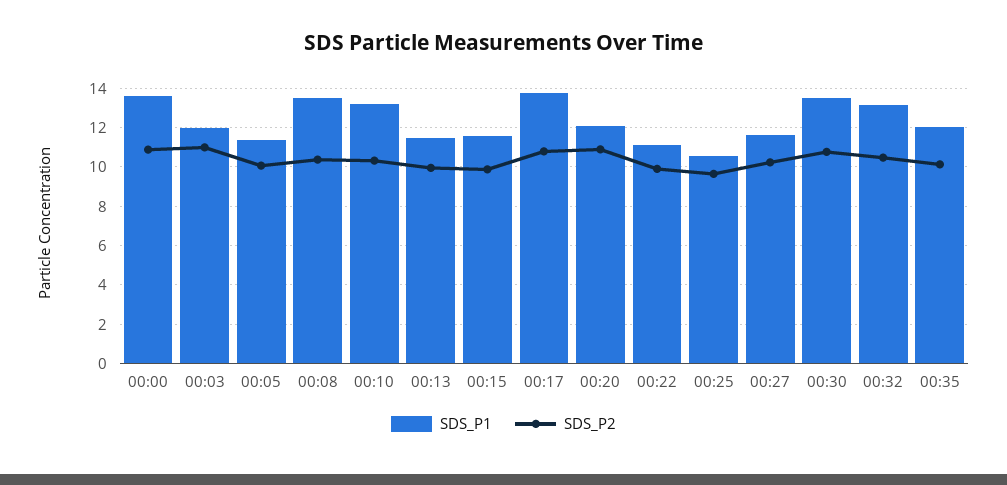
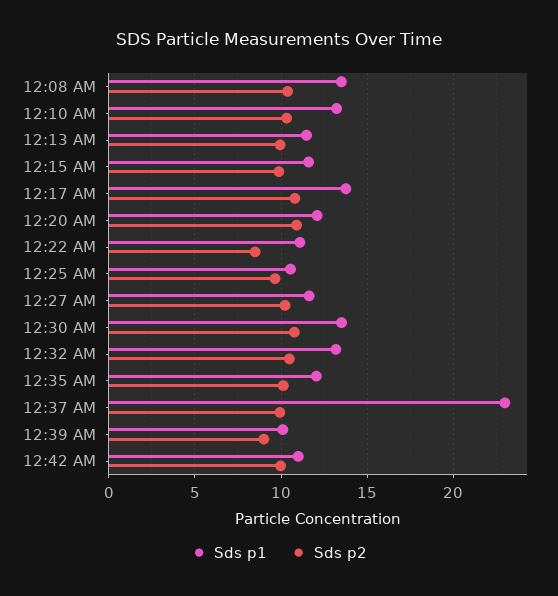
SDS_P1, 00:00: 13.5 -> none
SDS_P2, 00:00: 11 -> none
SDS_P1, 00:03: 12 -> none
SDS_P2, 00:03: 11 -> none
SDS_P1, 00:05: 11.5 -> none
SDS_P2, 00:05: 10 -> none
SDS_P2, 00:22: 10 -> 8.5
SDS_P1, 12:37 AM: none -> 23
SDS_P2, 12:37 AM: none -> 10
SDS_P1, 12:39 AM: none -> 10
SDS_P2, 12:39 AM: none -> 9
SDS_P1, 12:42 AM: none -> 11
SDS_P2, 12:42 AM: none -> 10

